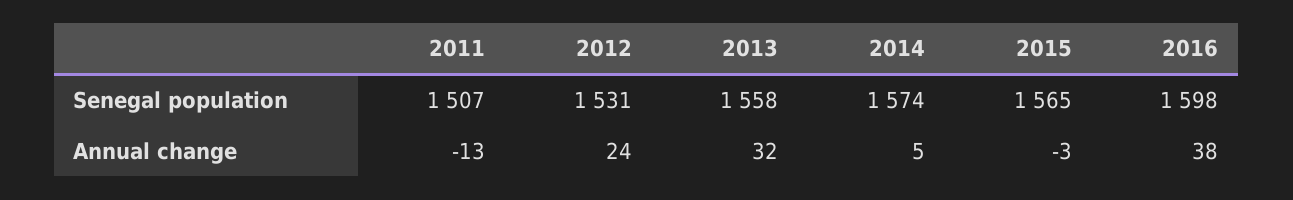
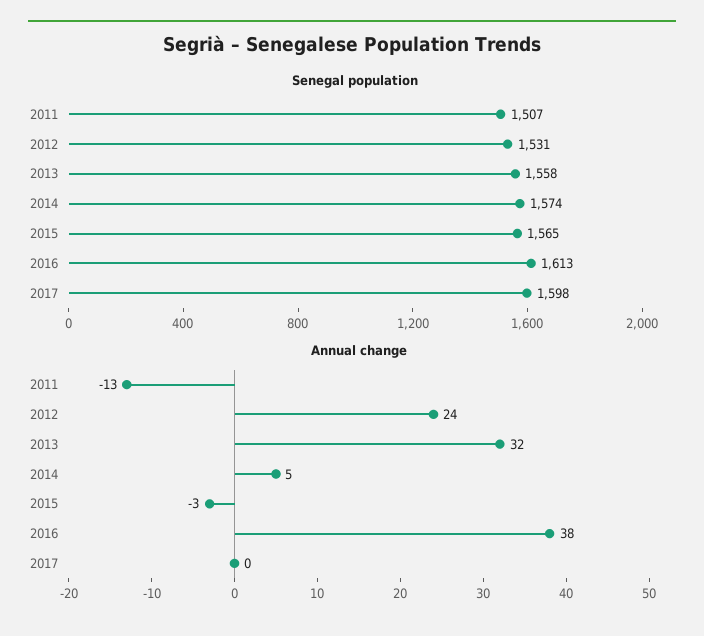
Senegal population, 2016: 1598 -> 1613
Senegal population, 2017: none -> 1598
Annual change, 2017: none -> 0

